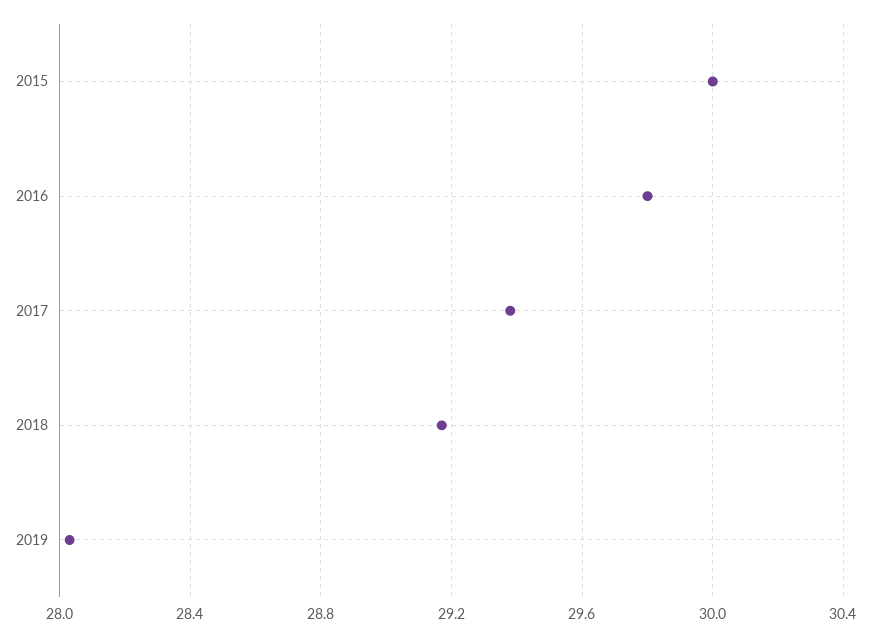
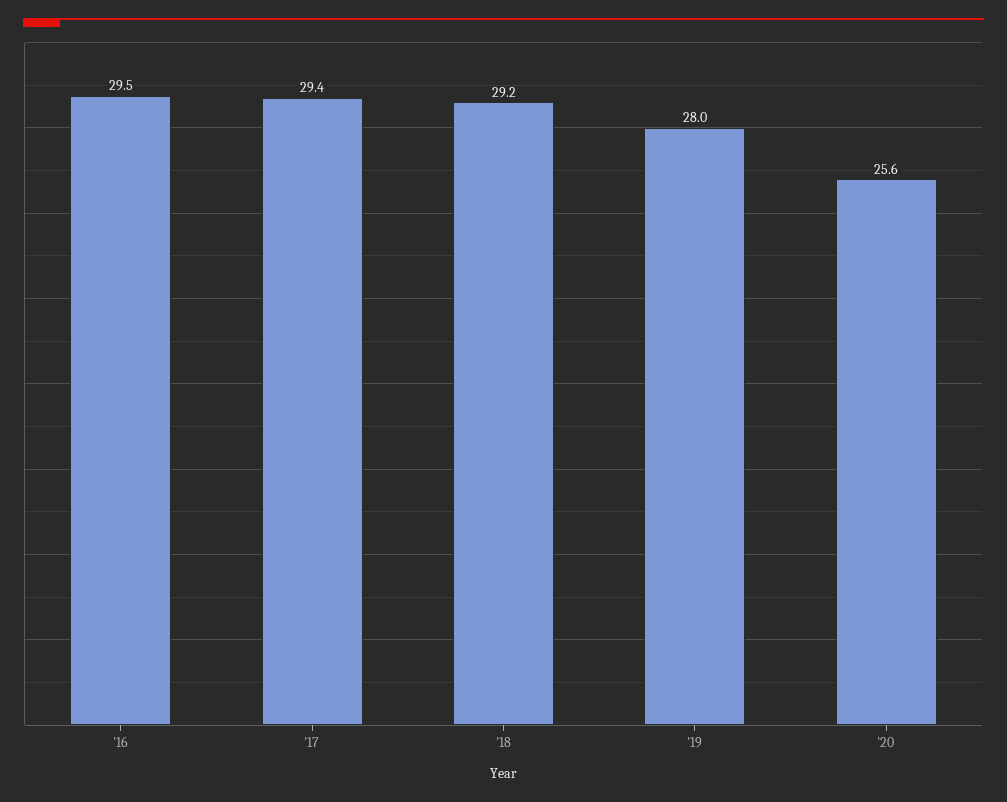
2015: 30 -> none
2016: 29.8 -> 29.5
'20: none -> 25.6

